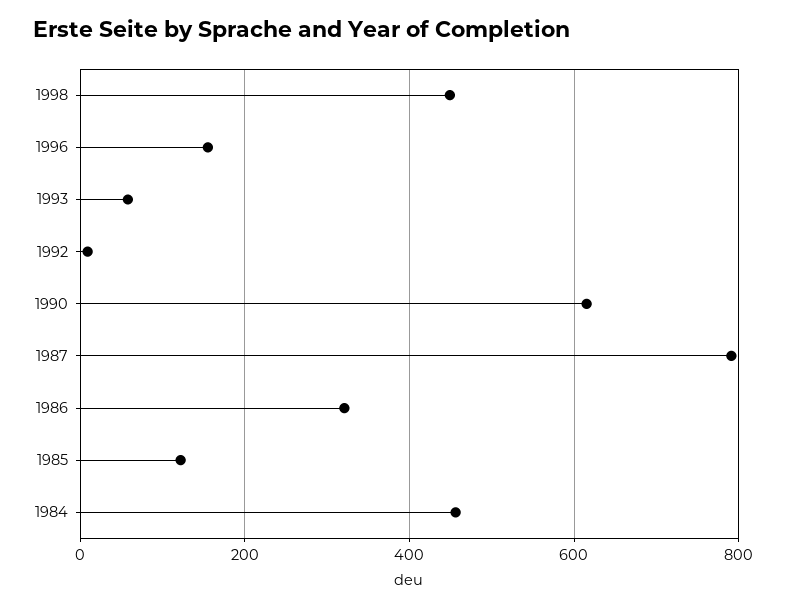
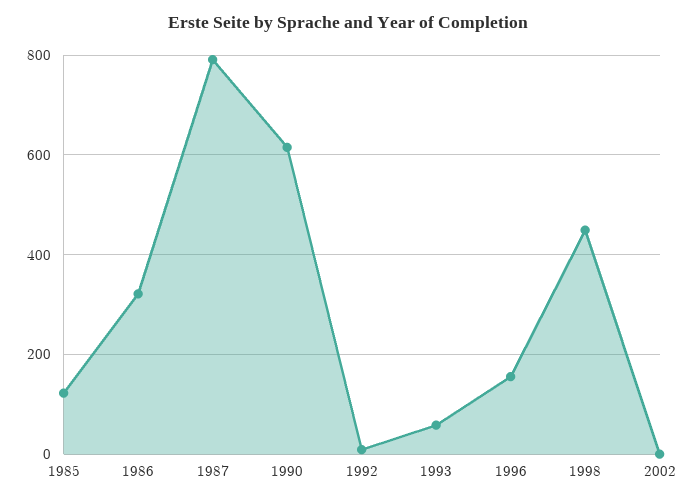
1984: 460 -> none
2002: none -> 0

